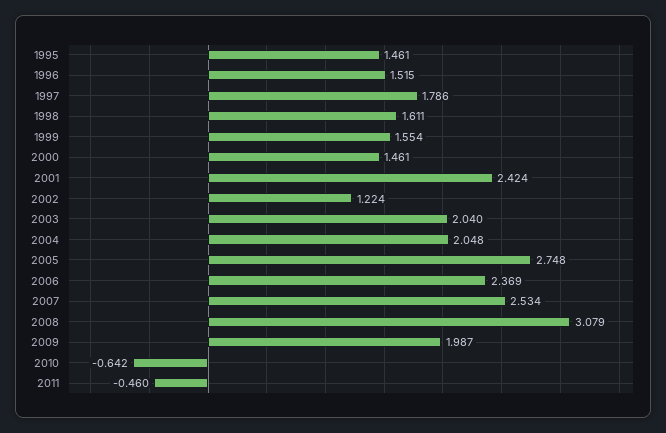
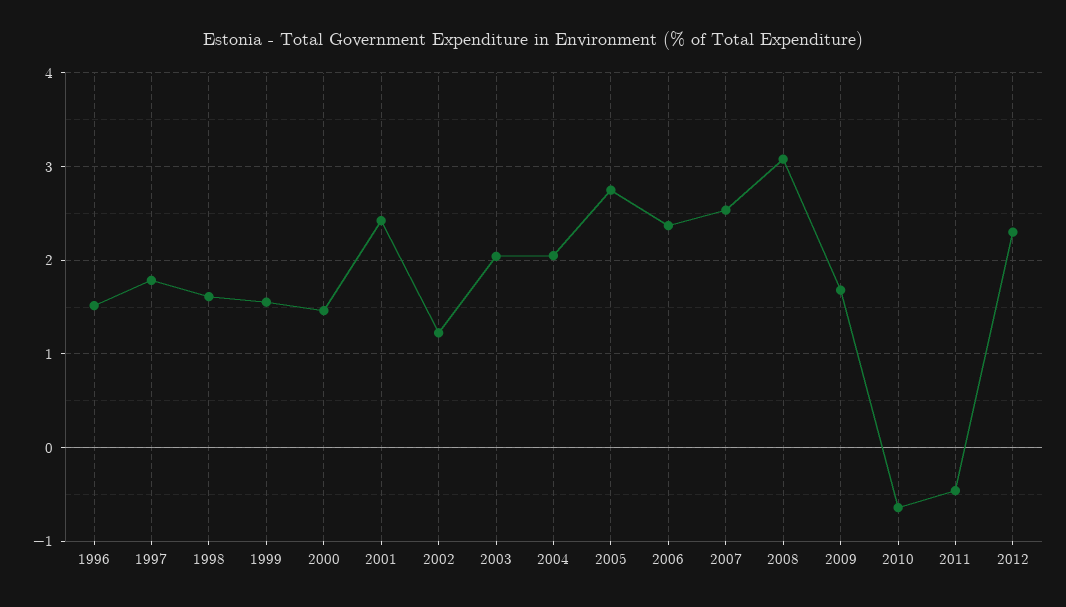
1995: 1.461 -> none
2009: 1.987 -> 1.7
2012: none -> 2.3

